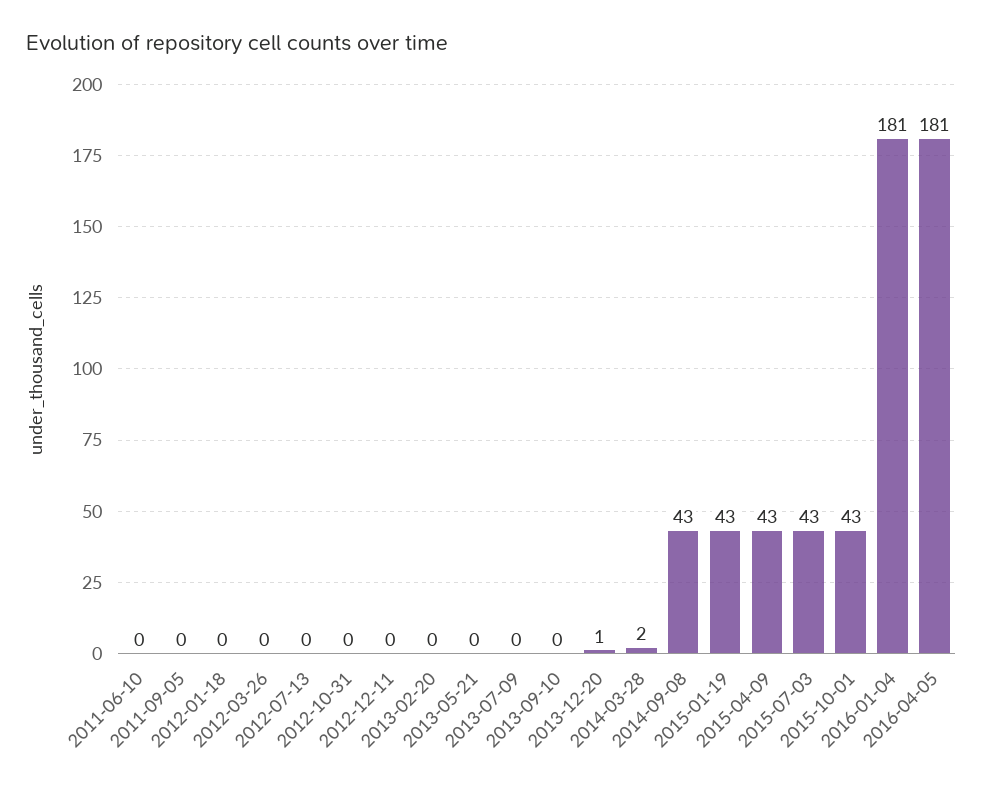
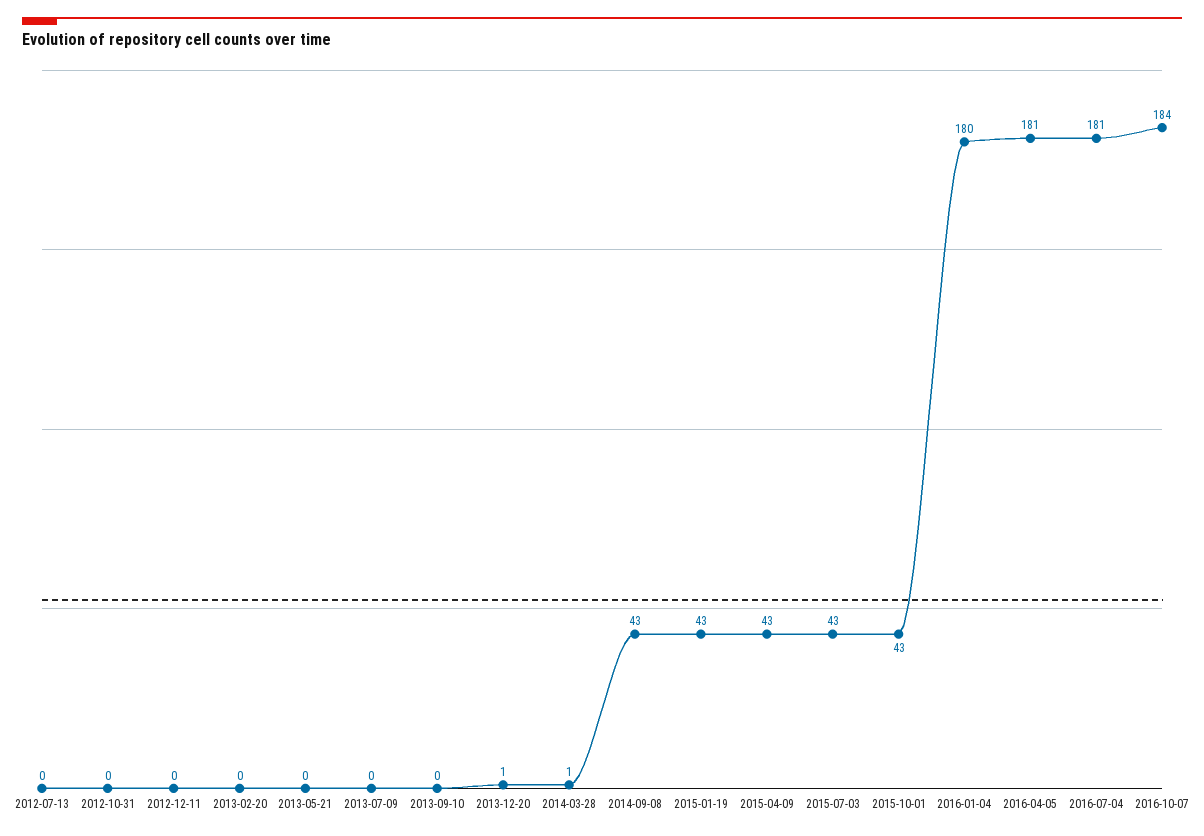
2011-06-10: 0 -> none
2011-09-05: 0 -> none
2012-01-18: 0 -> none
2012-03-26: 0 -> none
2014-03-28: 2 -> 1
2016-01-04: 181 -> 180
2016-07-04: none -> 181
2016-10-07: none -> 184

